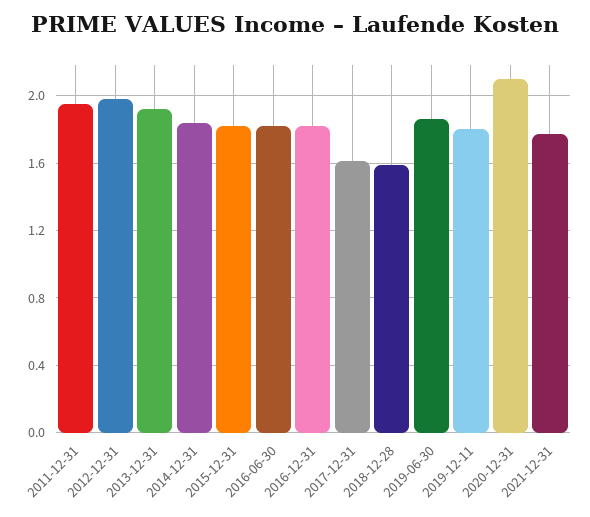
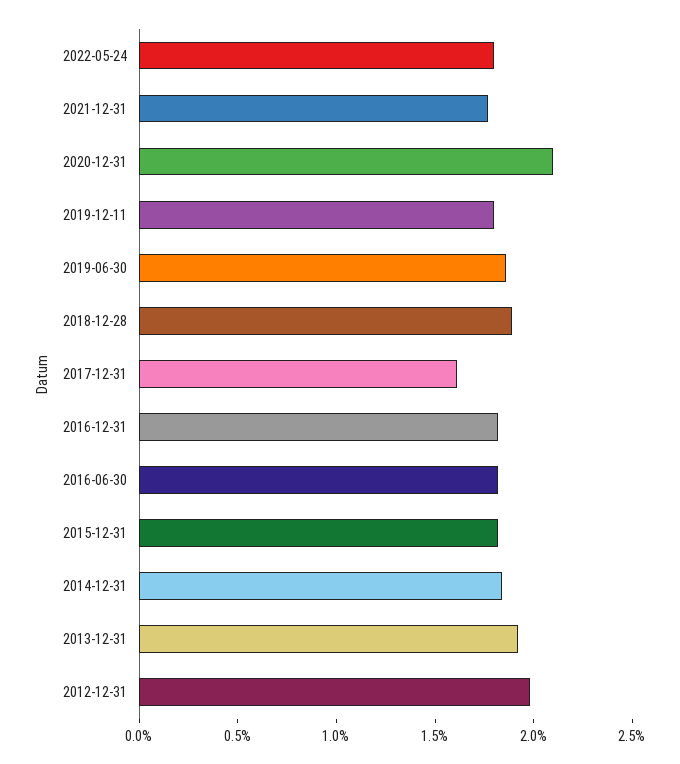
2011-12-31: 1.95 -> none
2018-12-28: 1.6 -> 1.9
2022-05-24: none -> 1.8

